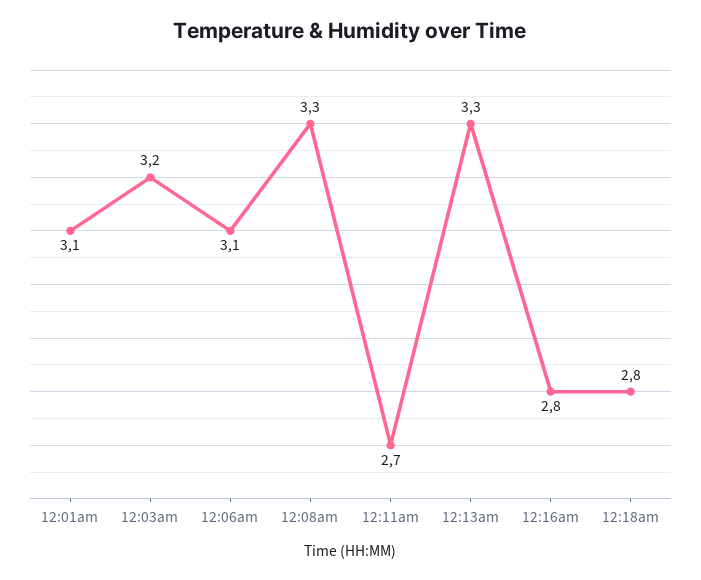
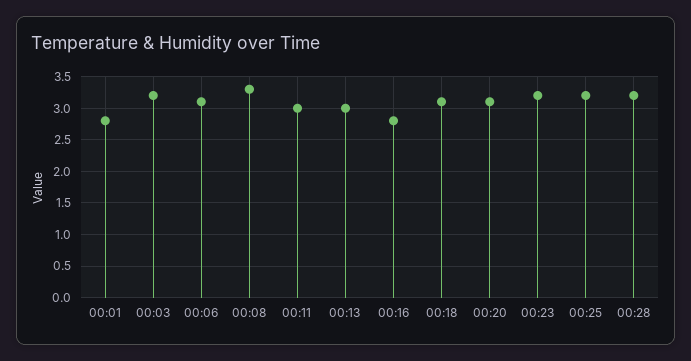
12:01am: 3.1 -> 2.8
12:11am: 2.7 -> 3
12:13am: 3.3 -> 3
12:18am: 2.8 -> 3.1
00:20: none -> 3.1
00:23: none -> 3.2
00:25: none -> 3.2
00:28: none -> 3.2

